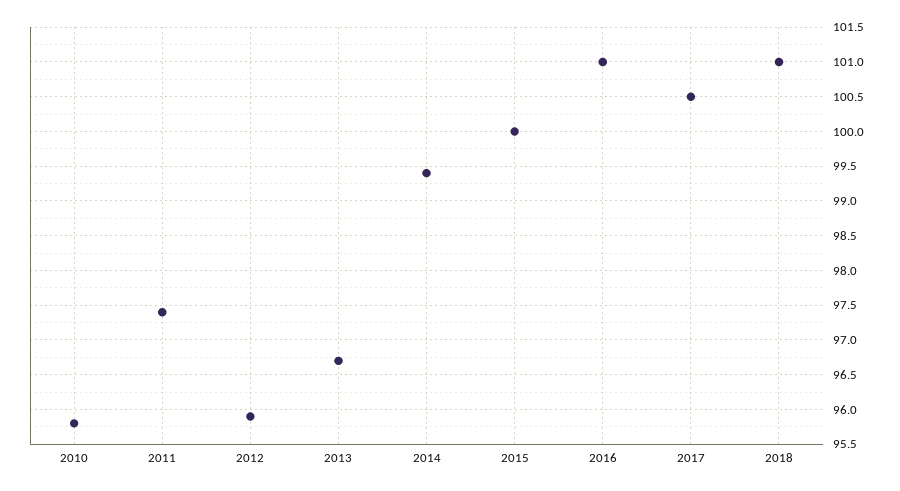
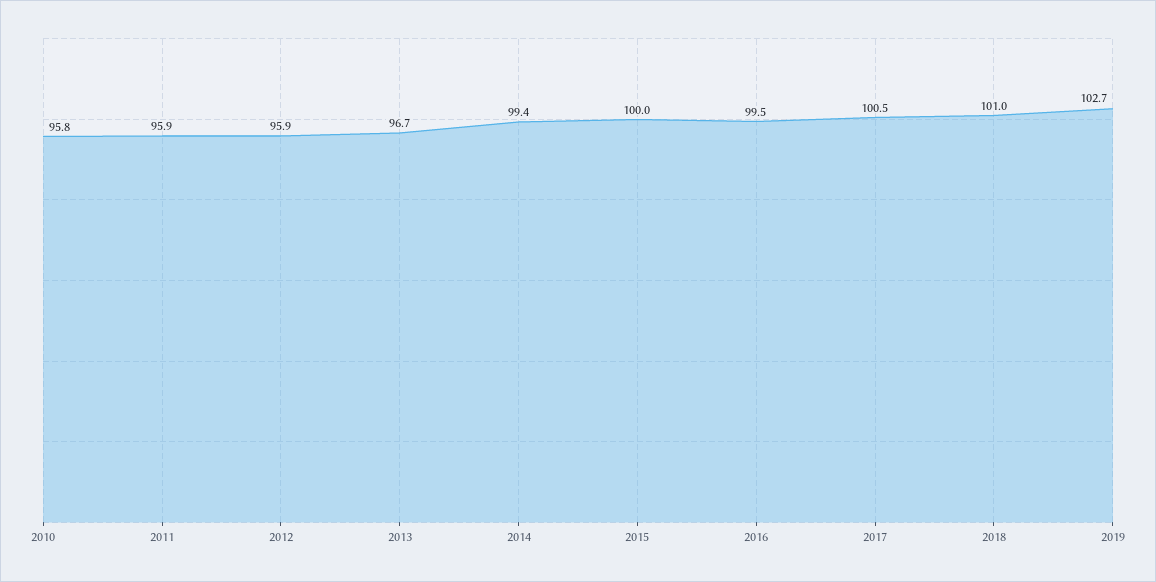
2011: 97.4 -> 95.9
2016: 101 -> 99.5
2019: none -> 102.7

